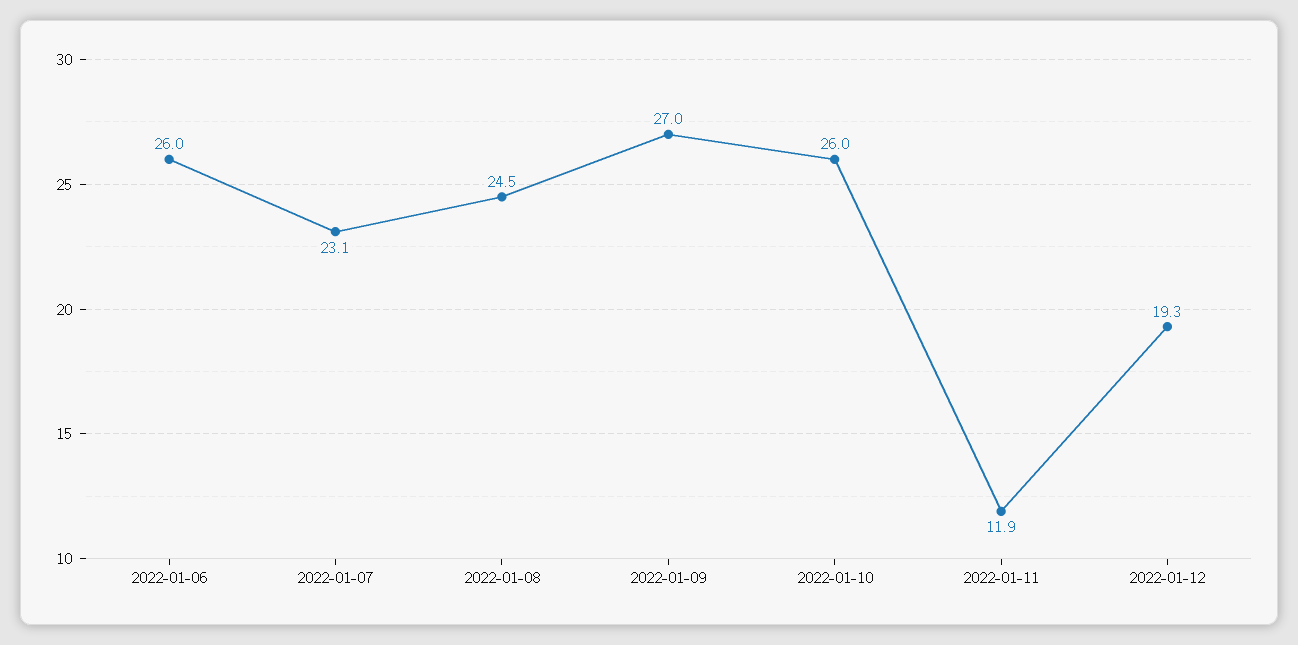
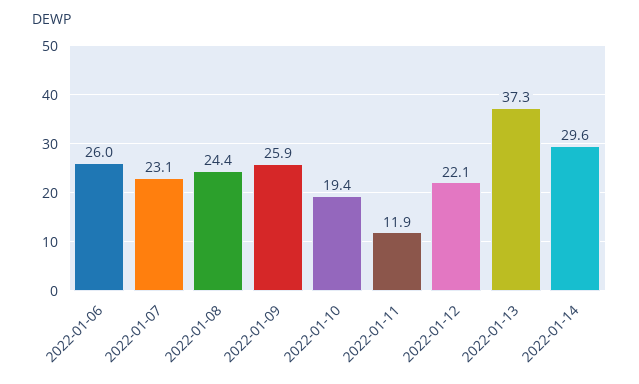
2022-01-08: 24.5 -> 24.4
2022-01-09: 27 -> 25.9
2022-01-10: 26 -> 19.4
2022-01-12: 19.3 -> 22.1
2022-01-13: none -> 37.3
2022-01-14: none -> 29.6

